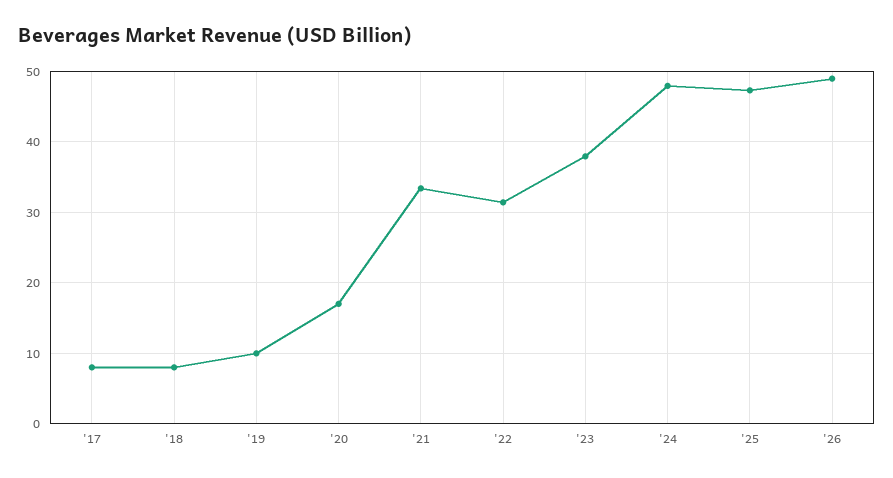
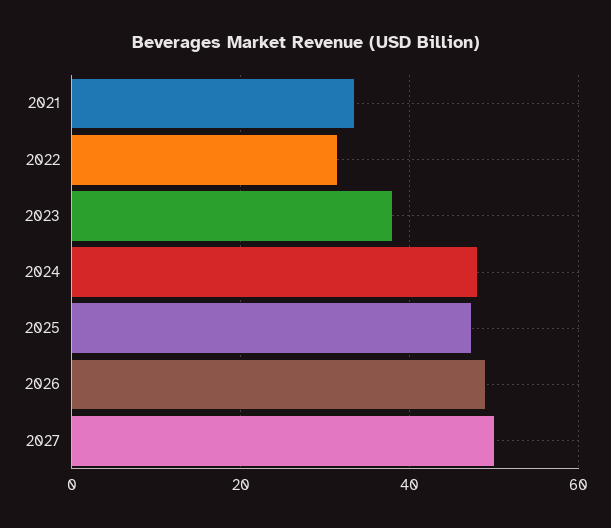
'17: 8 -> none
'18: 8 -> none
'19: 10 -> none
'20: 17 -> none
2027: none -> 50

